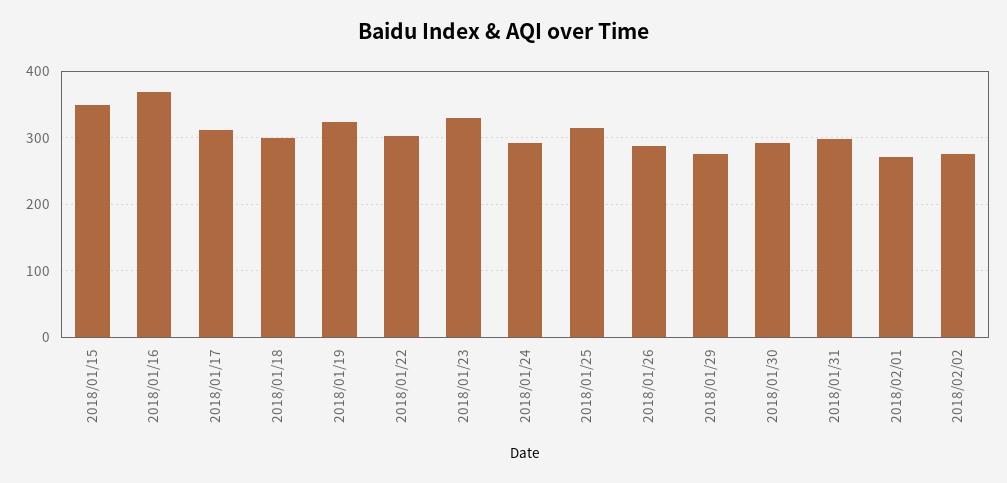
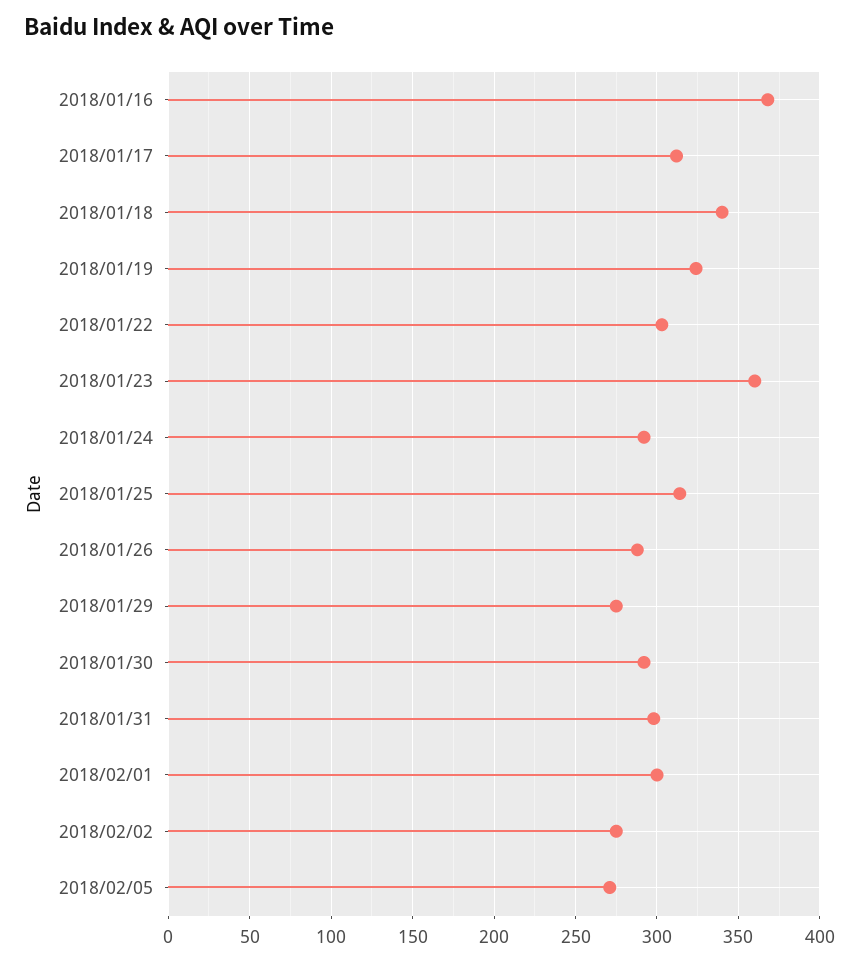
2018/01/15: 350 -> none
2018/01/18: 300 -> 340
2018/01/23: 330 -> 360
2018/02/01: 270 -> 300
2018/02/05: none -> 270

